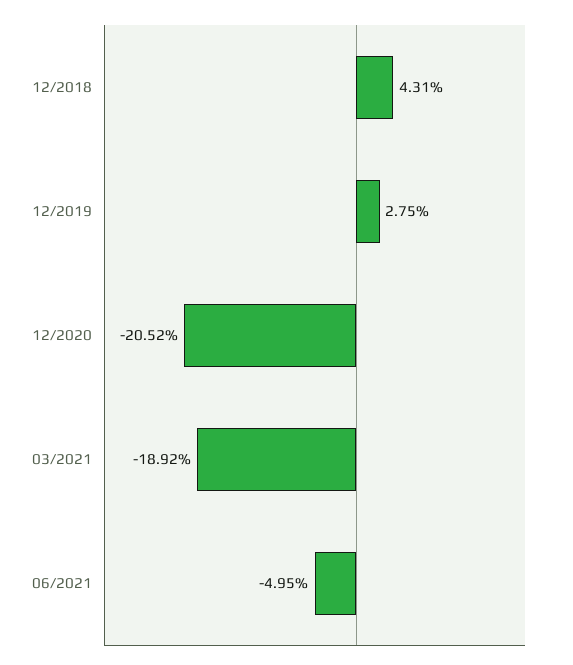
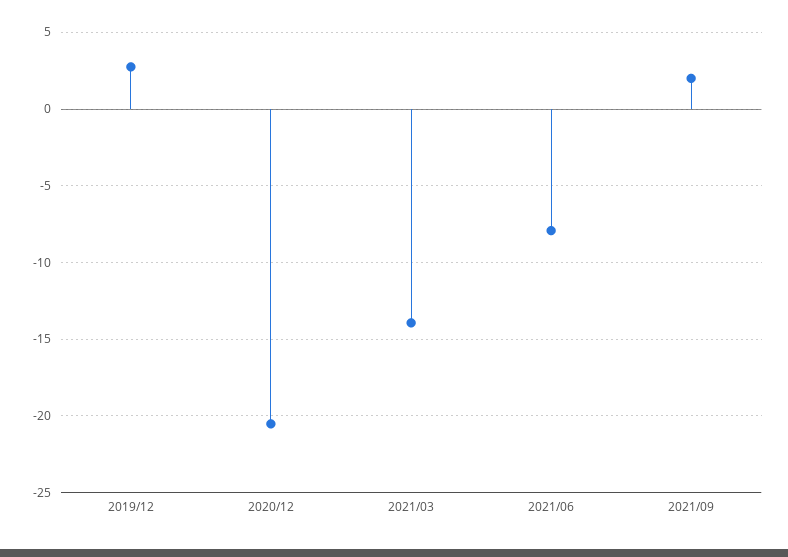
12/2018: 4.31 -> none
03/2021: -18.92 -> -14
06/2021: -4.95 -> -8
2021/09: none -> 2

